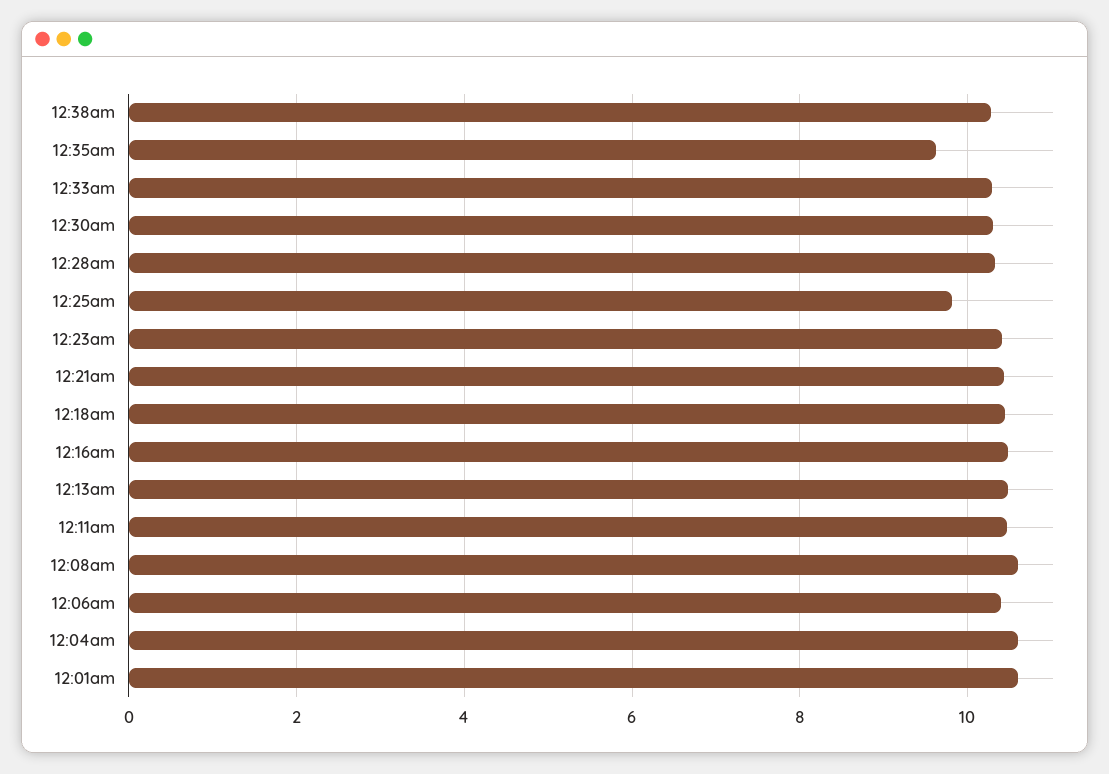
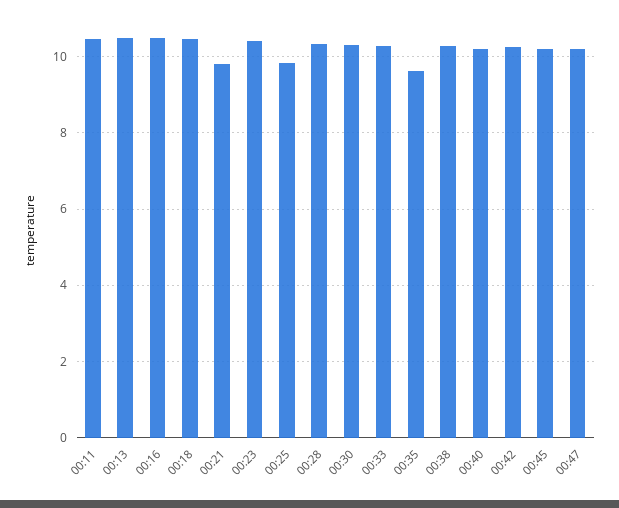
12:21am: 10.4 -> 9.8
12:08am: 10.6 -> none
12:06am: 10.4 -> none
12:04am: 10.6 -> none
12:01am: 10.6 -> none
00:40: none -> 10.2
00:42: none -> 10.2
00:45: none -> 10.2
00:47: none -> 10.2

